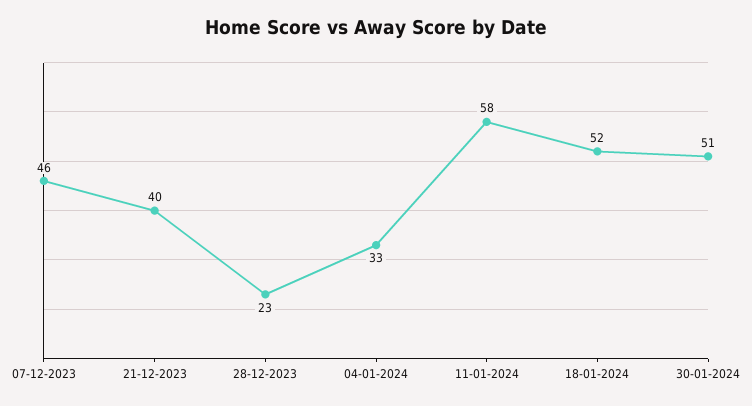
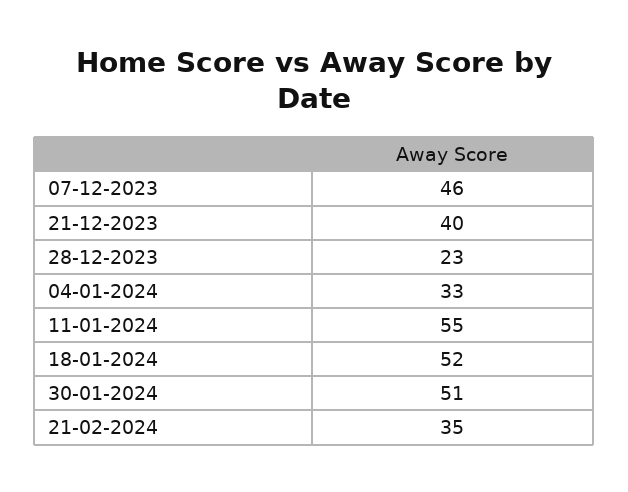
11-01-2024: 58 -> 55
21-02-2024: none -> 35

